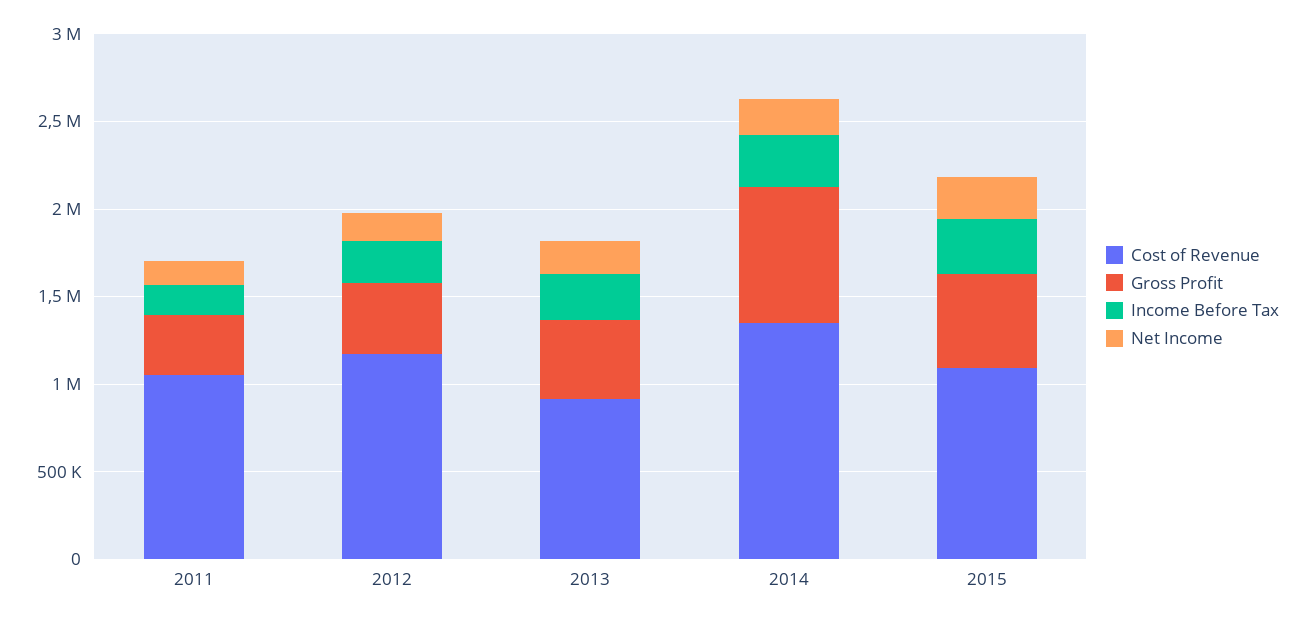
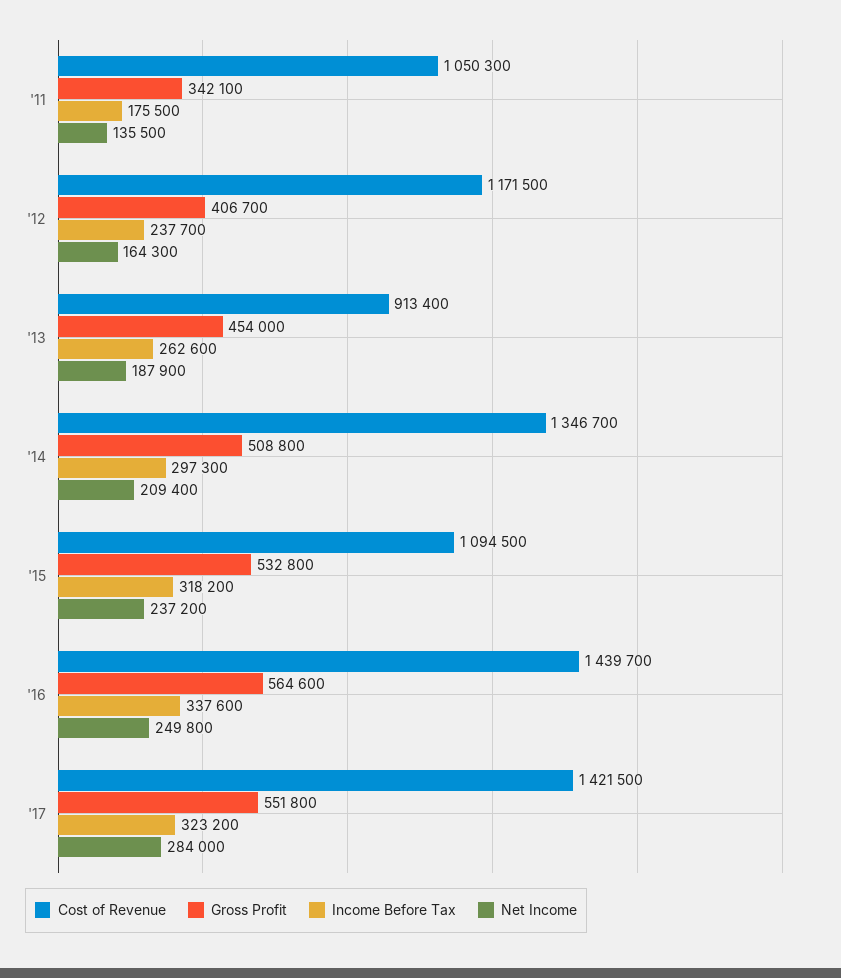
Gross Profit, 2014: 800000 -> 508800
Cost of Revenue, '16: none -> 1439700
Gross Profit, '16: none -> 564600
Income Before Tax, '16: none -> 337600
Net Income, '16: none -> 249800
Cost of Revenue, '17: none -> 1421500
Gross Profit, '17: none -> 551800
Income Before Tax, '17: none -> 323200
Net Income, '17: none -> 284000

